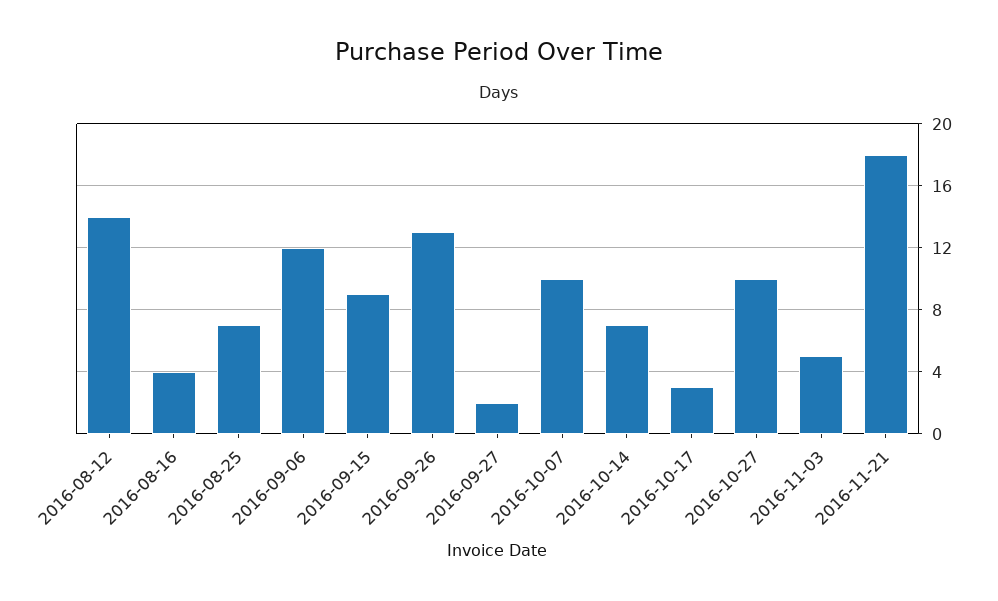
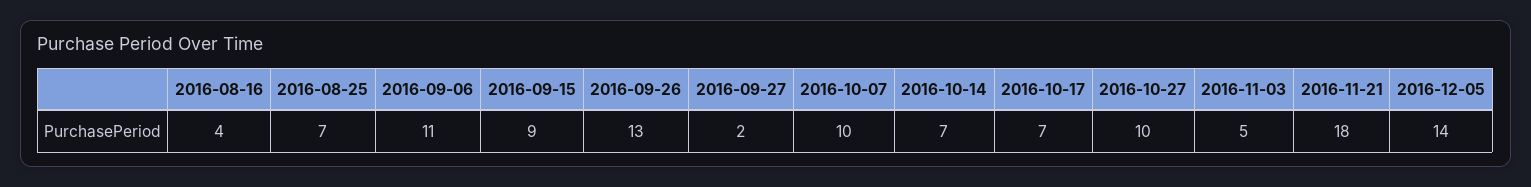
2016-08-12: 14 -> none
2016-09-06: 12 -> 11
2016-10-17: 3 -> 7
2016-12-05: none -> 14

